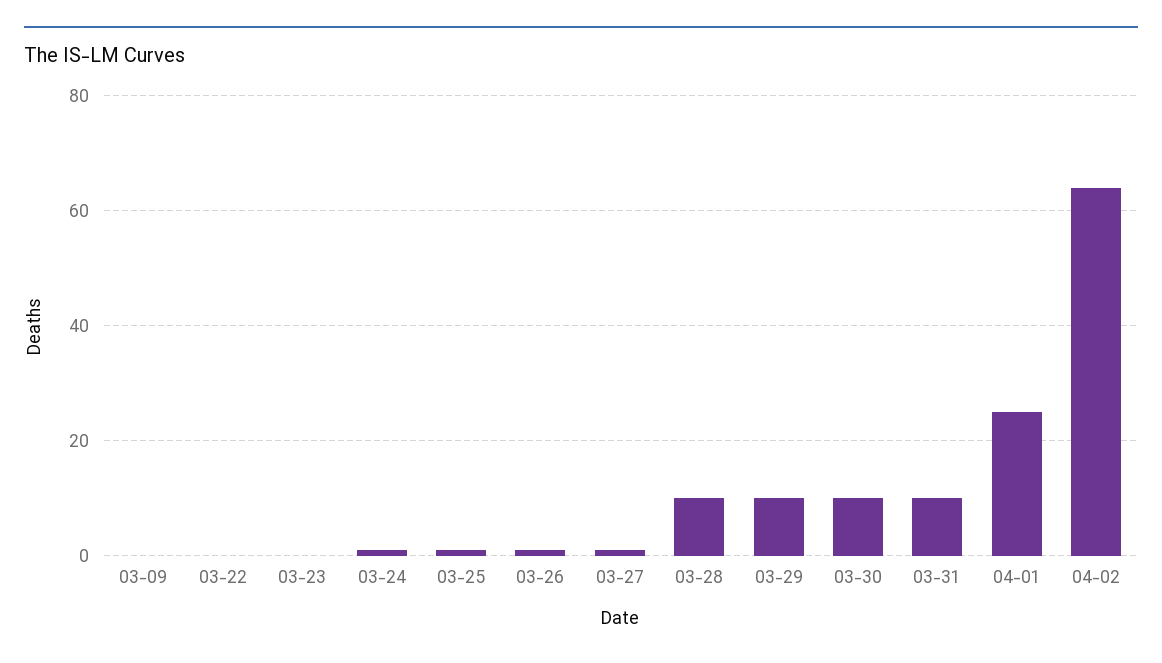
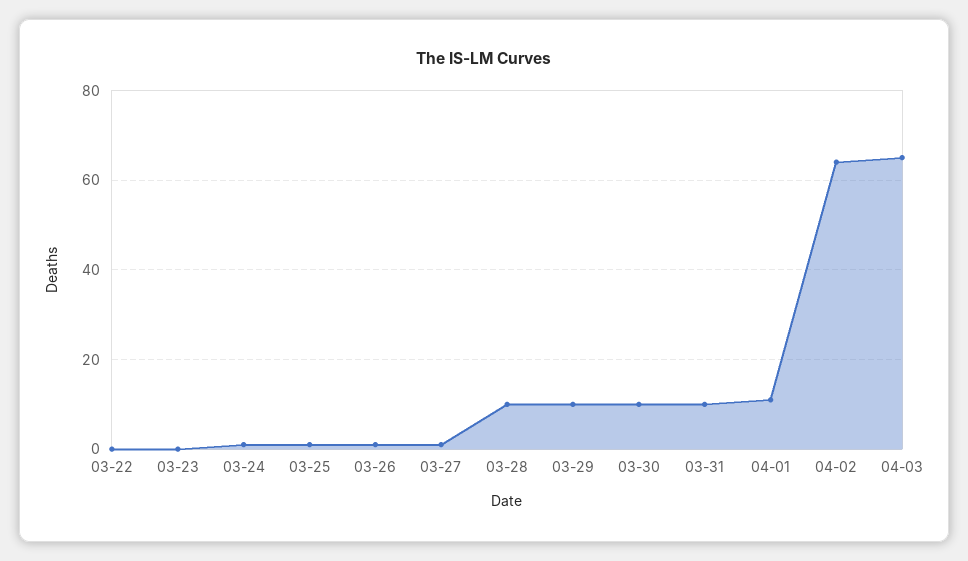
03-09: 0 -> none
04-01: 25 -> 10
04-03: none -> 65

